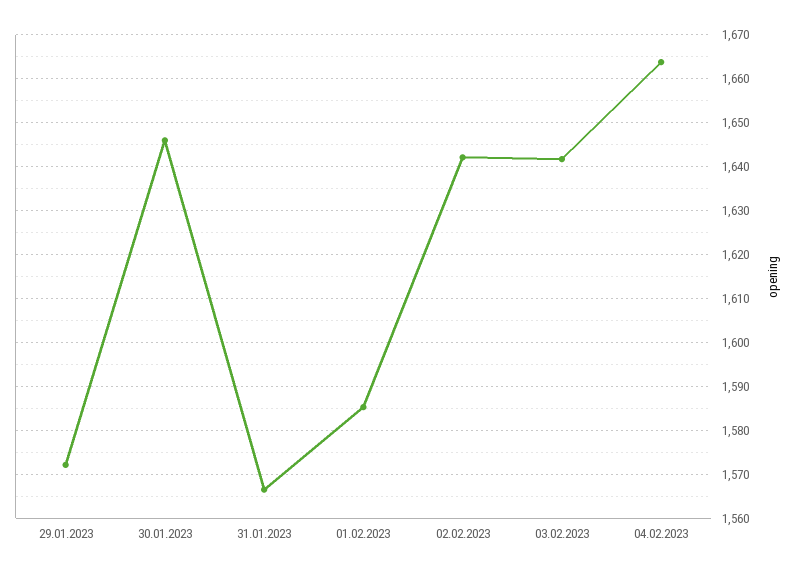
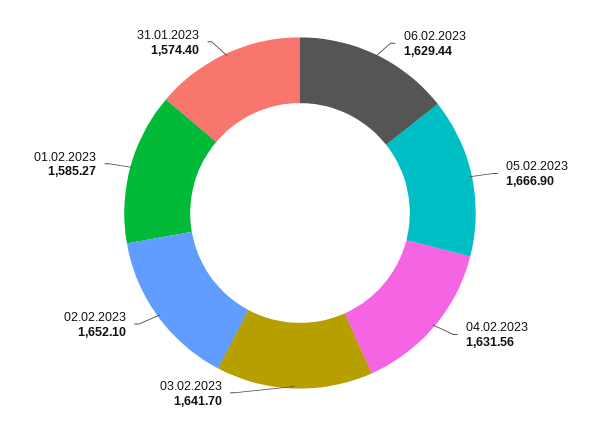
29.01.2023: 1572 -> none
30.01.2023: 1646 -> none
31.01.2023: 1566 -> 1574.4
02.02.2023: 1642 -> 1652.1
04.02.2023: 1664 -> 1631.56
06.02.2023: none -> 1629.44
05.02.2023: none -> 1666.9

